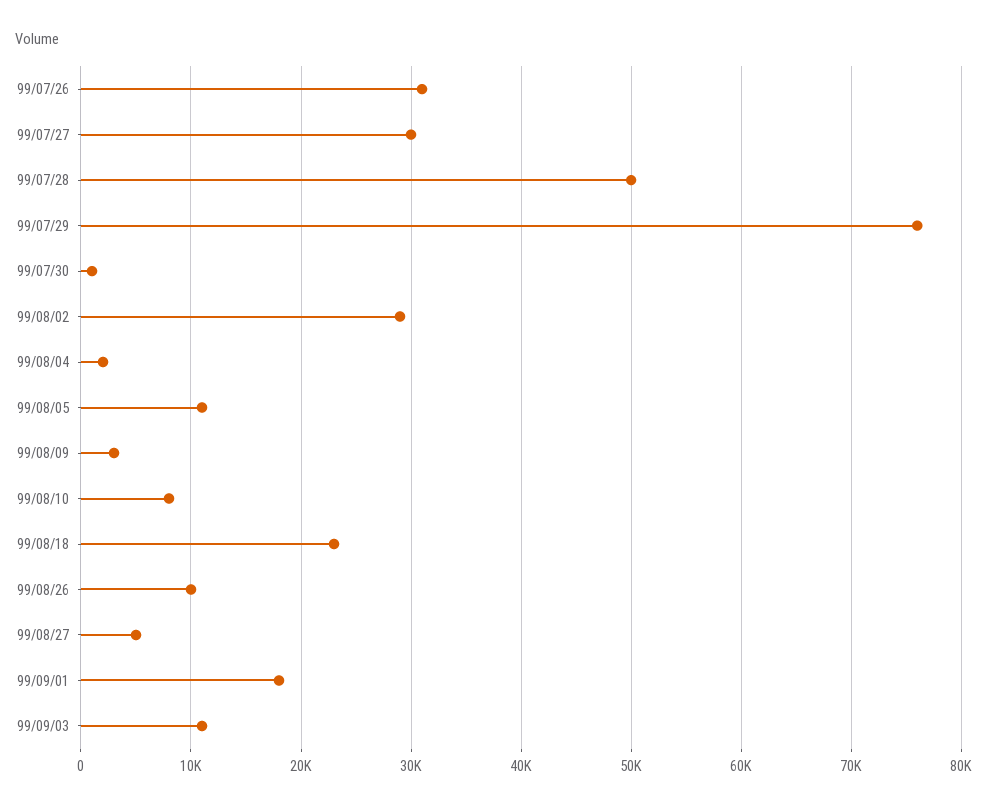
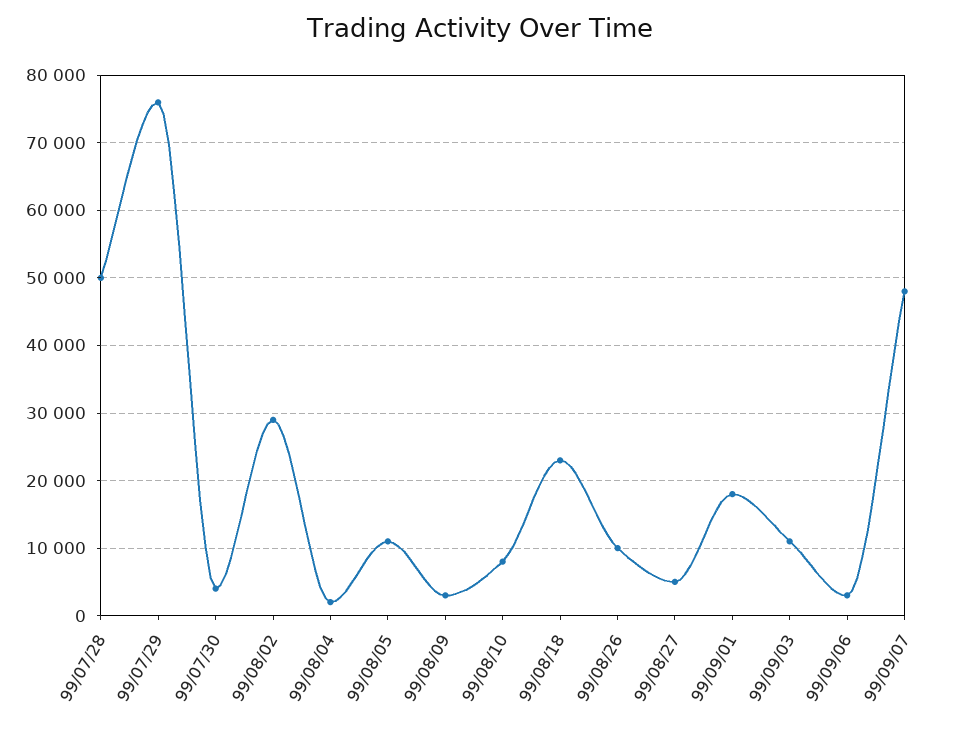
99/07/26: 31000 -> none
99/07/27: 30000 -> none
99/07/30: 1000 -> 4000
99/09/06: none -> 3000
99/09/07: none -> 48000

